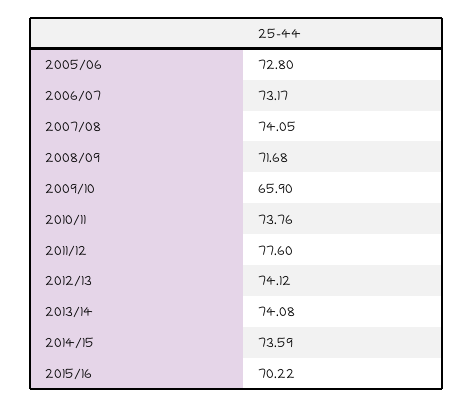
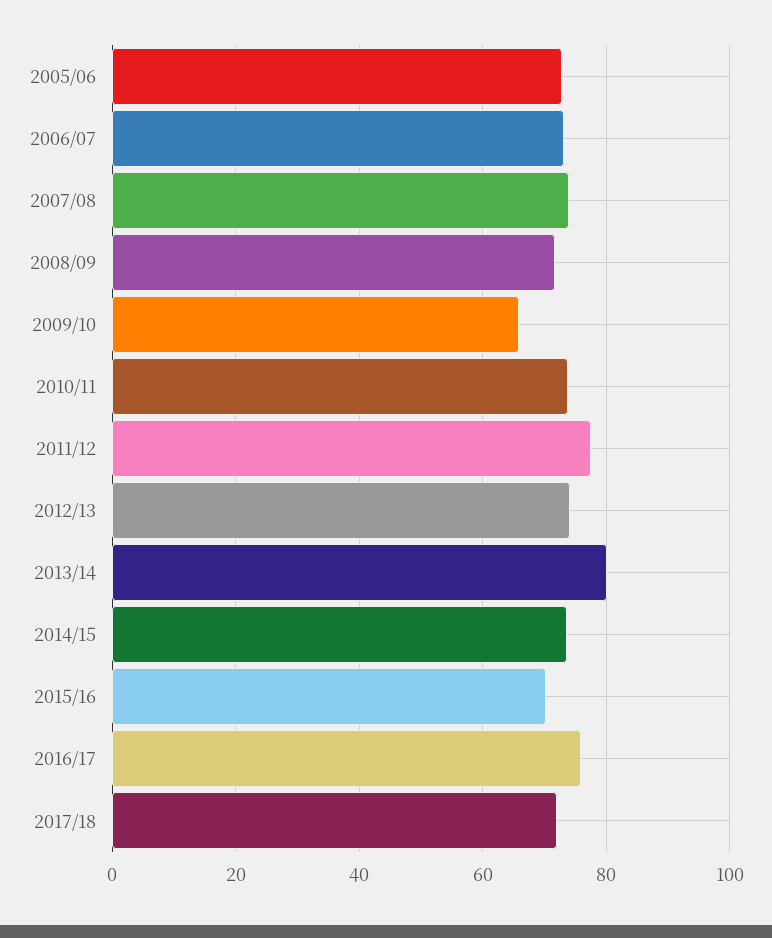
2013/14: 74.08 -> 80
2016/17: none -> 76
2017/18: none -> 72

